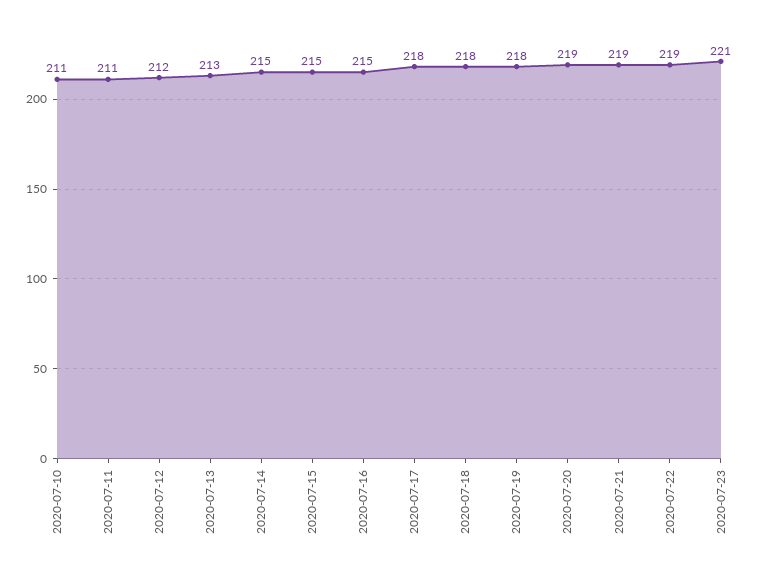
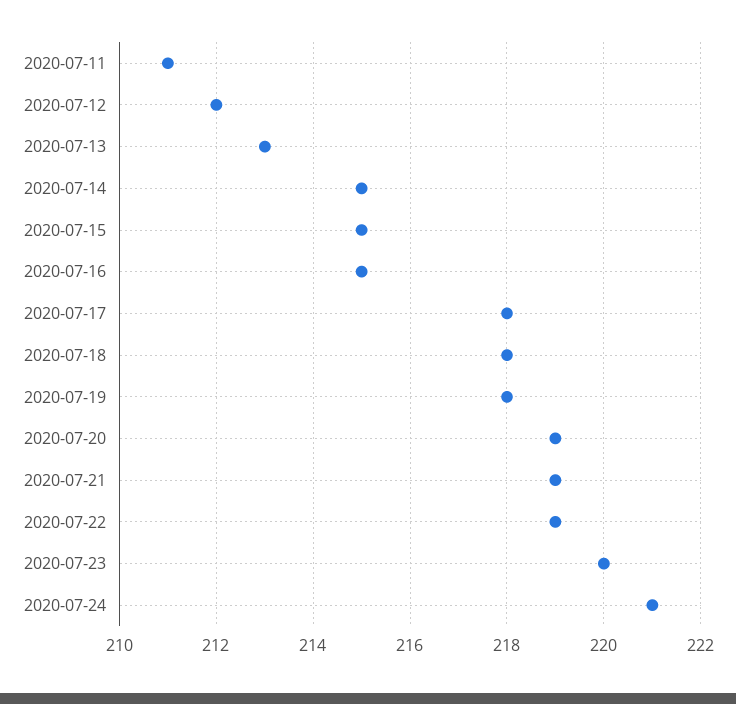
2020-07-10: 211 -> none
2020-07-23: 221 -> 220
2020-07-24: none -> 221

